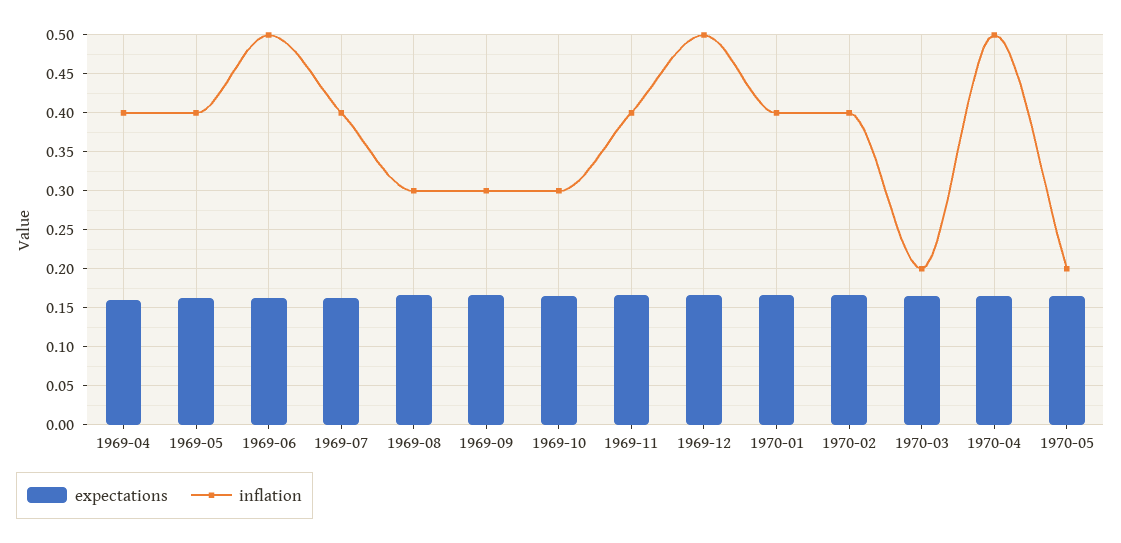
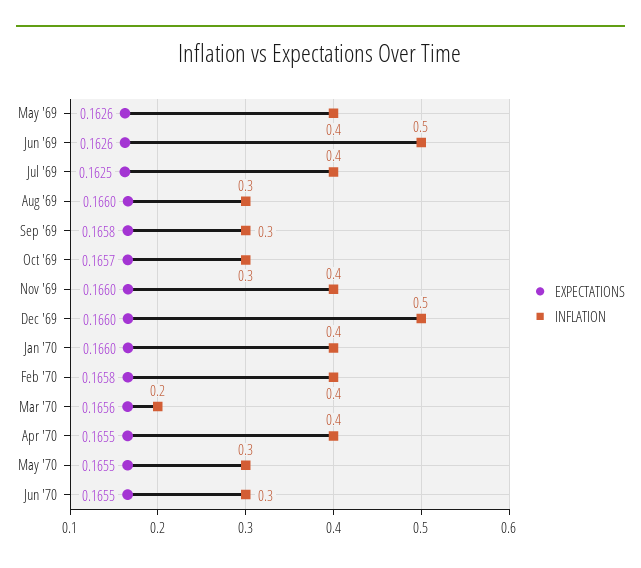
expectations, 1969-04: 0.16 -> none
inflation, 1969-04: 0.4 -> none
inflation, 1970-04: 0.5 -> 0.4
inflation, 1970-05: 0.2 -> 0.3
expectations, Jun '70: none -> 0.1655
inflation, Jun '70: none -> 0.3

